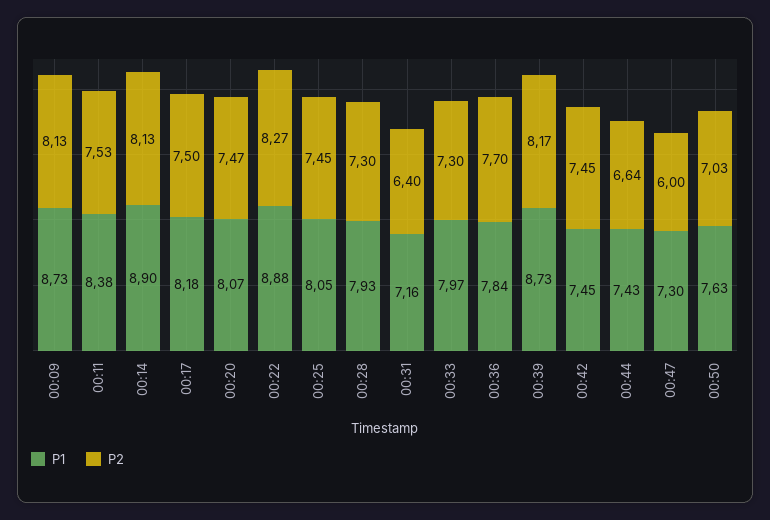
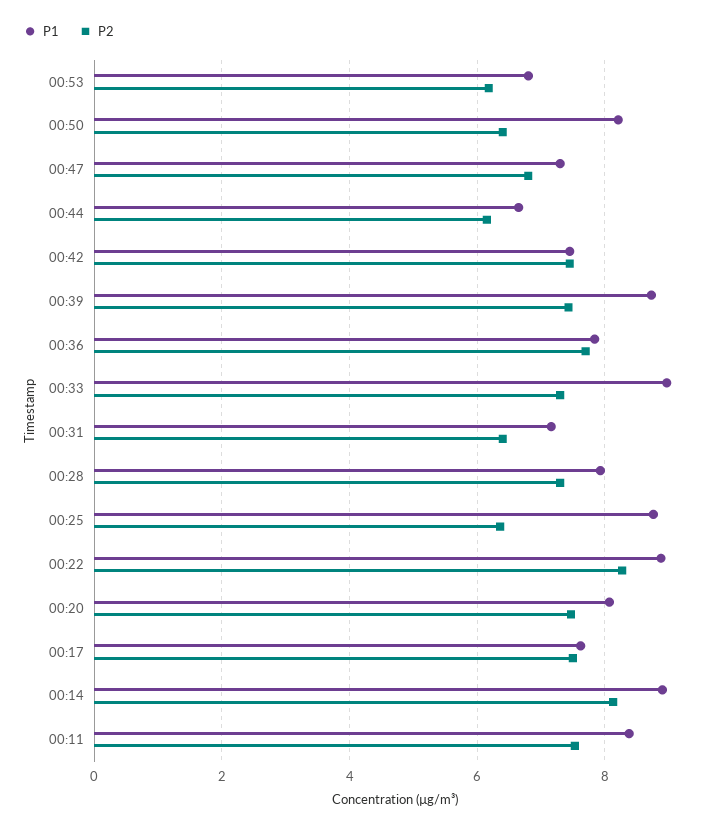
P1, 00:09: 8.73 -> none
P2, 00:09: 8.13 -> none
P1, 00:17: 8.18 -> 7.6
P1, 00:25: 8.05 -> 8.8
P2, 00:25: 7.45 -> 6.4
P1, 00:33: 7.97 -> 9
P2, 00:39: 8.17 -> 7.4
P1, 00:44: 7.43 -> 6.6
P2, 00:44: 6.64 -> 6.2
P2, 00:47: 6 -> 6.8
P1, 00:50: 7.63 -> 8.2
P2, 00:50: 7.03 -> 6.4
P1, 00:53: none -> 6.8
P2, 00:53: none -> 6.2

